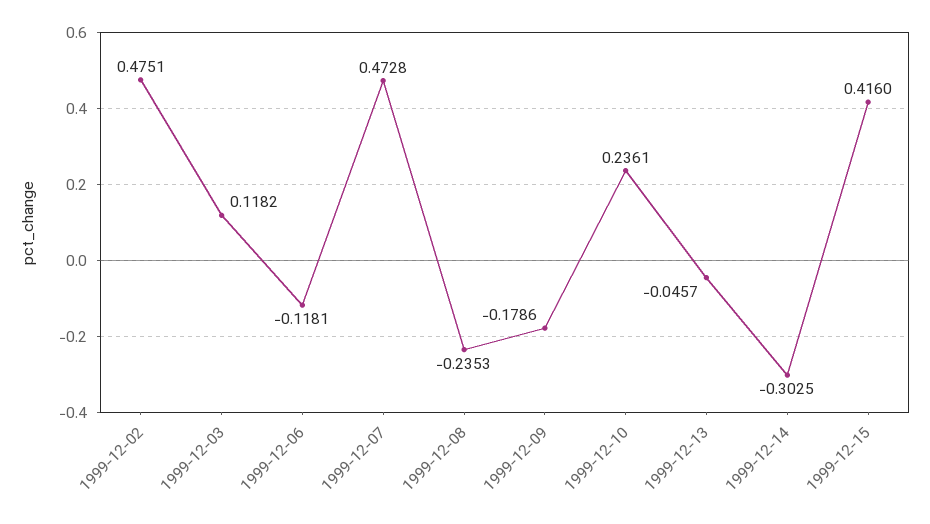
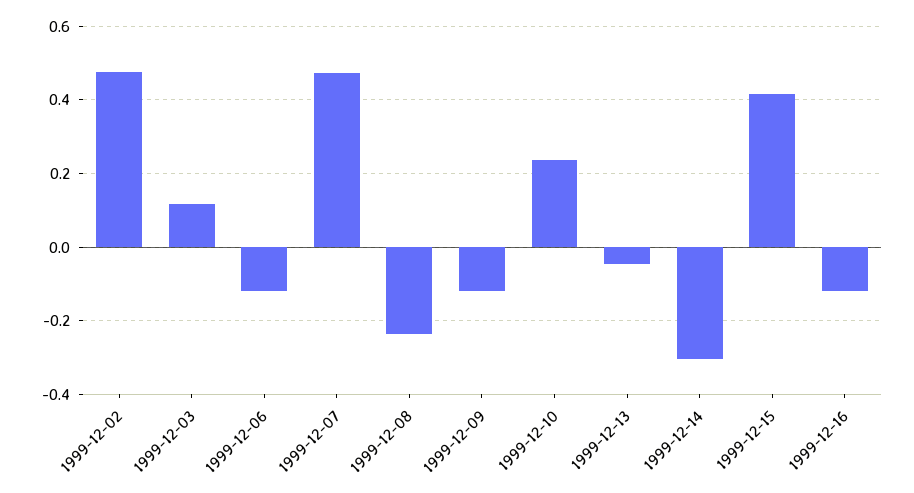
1999-12-09: -0.1786 -> -0.12
1999-12-16: none -> -0.12

